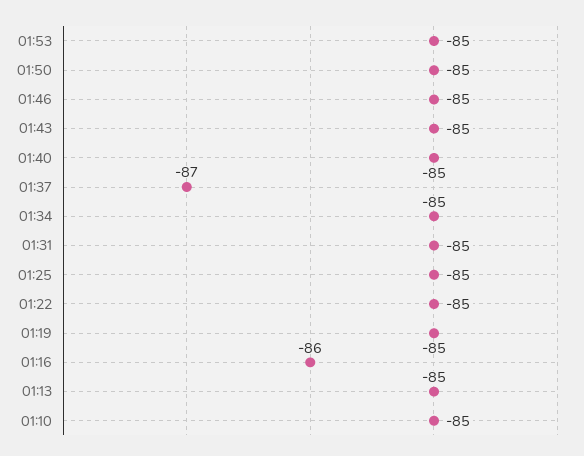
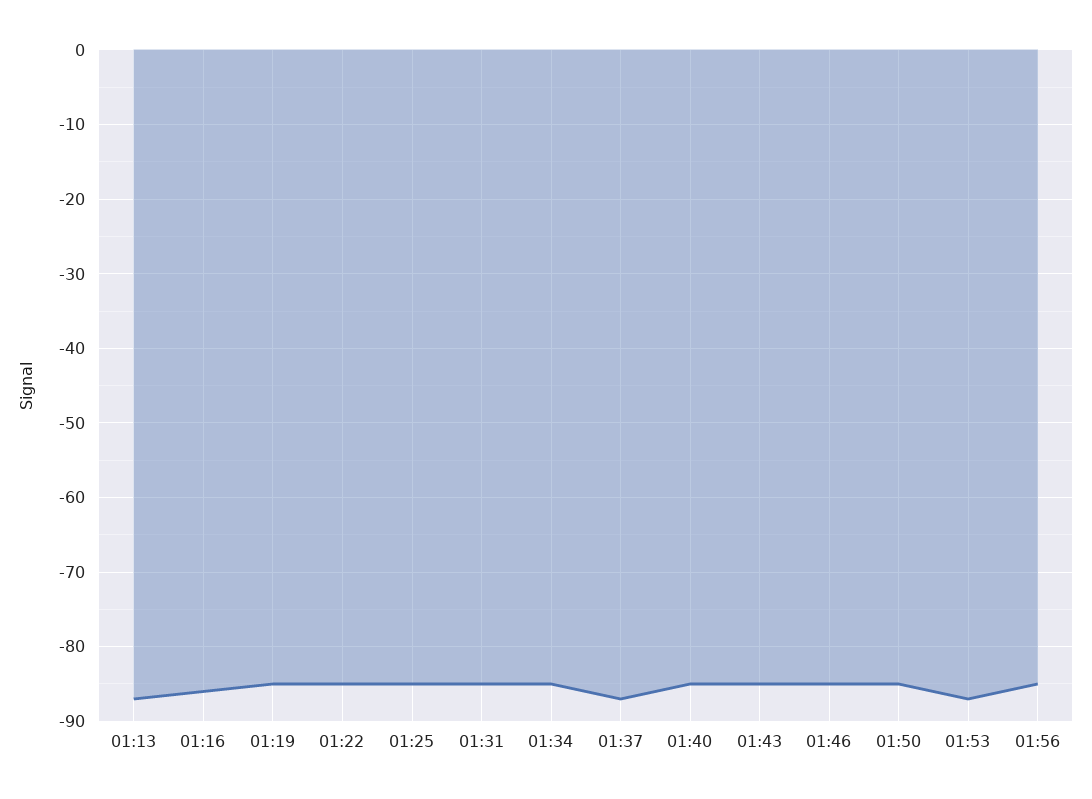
01:53: -85 -> -87
01:13: -85 -> -87
01:10: -85 -> none
01:56: none -> -85

